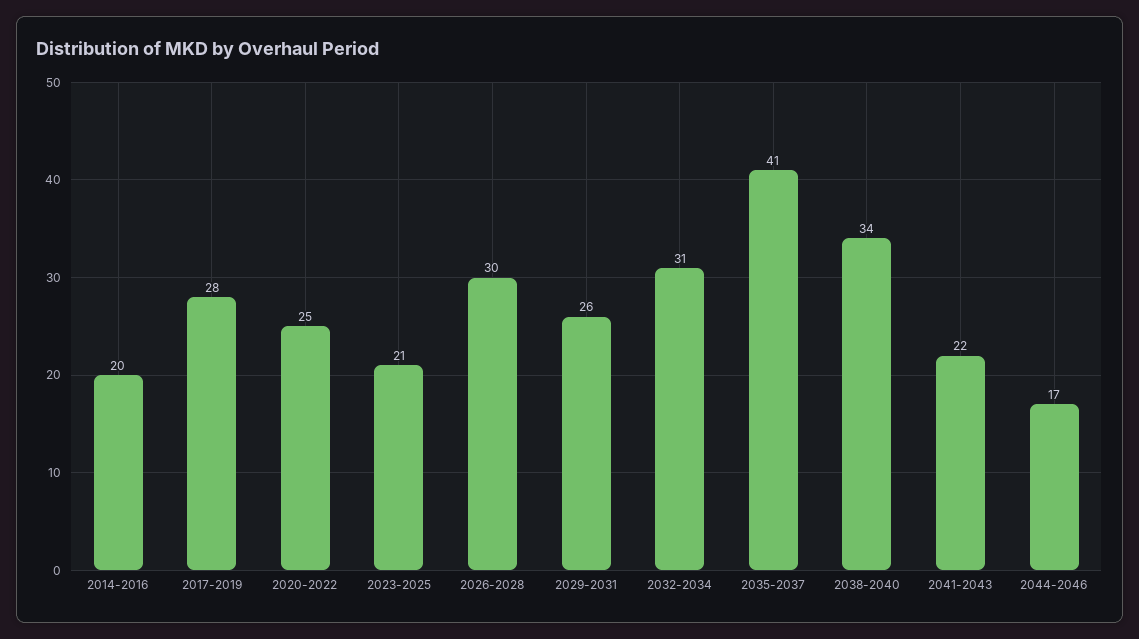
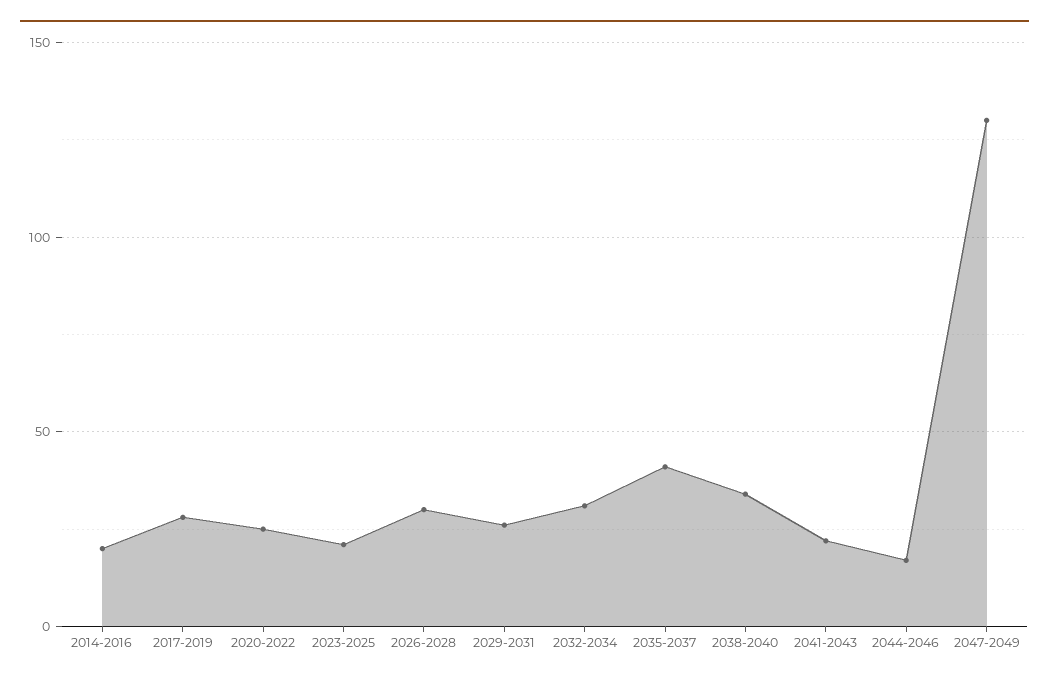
2047-2049: none -> 130

